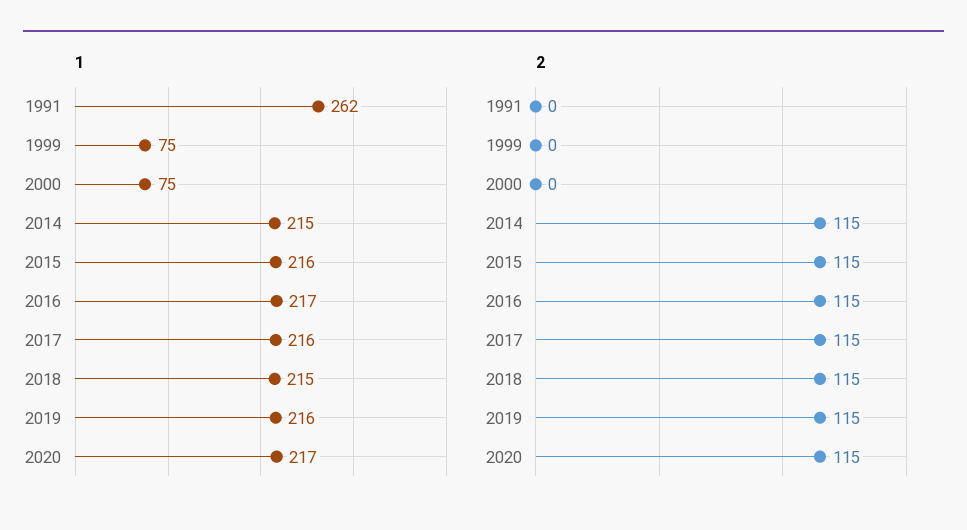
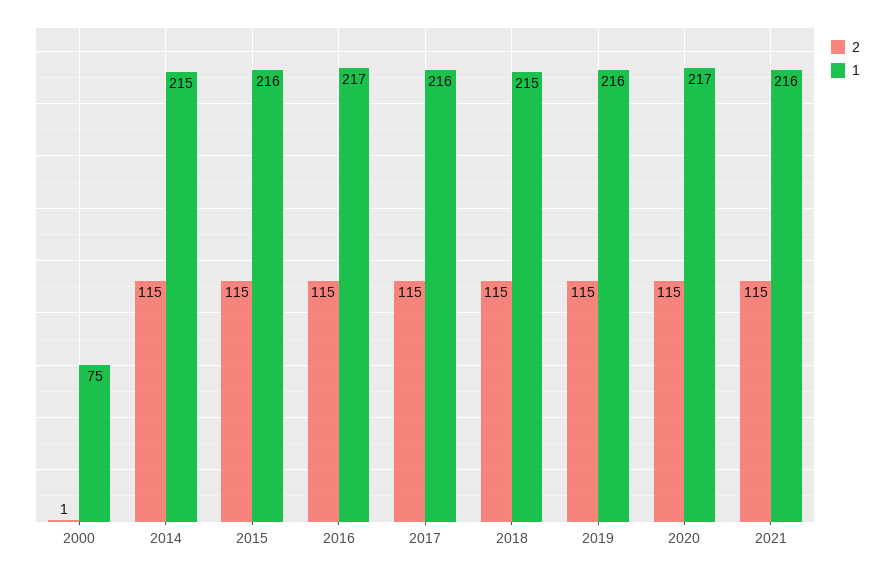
1, 1991: 262 -> none
1, 1999: 75 -> none
2, 1991: 0 -> none
2, 1999: 0 -> none
2, 2000: 0 -> 1
2, 2021: none -> 115
1, 2021: none -> 216

